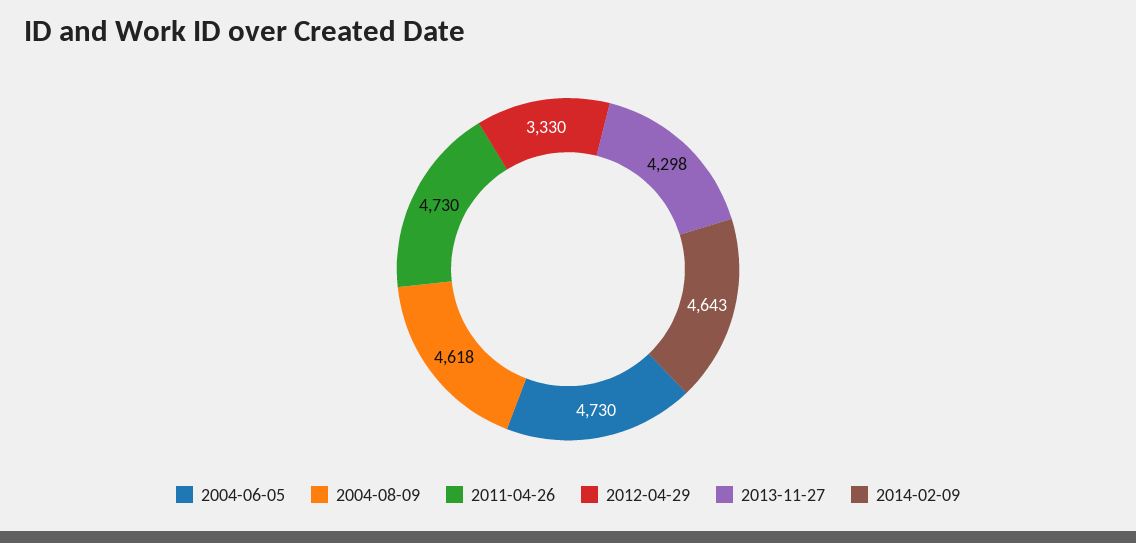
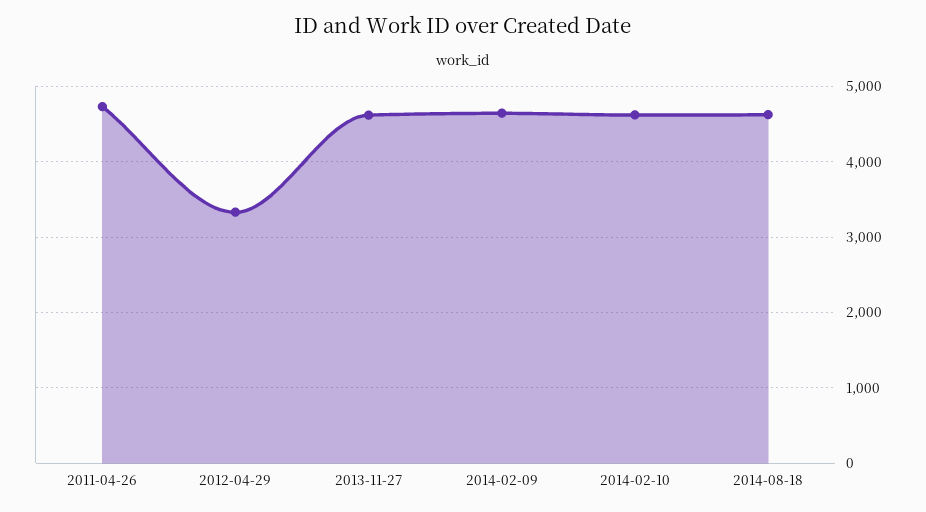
2004-06-05: 4730 -> none
2004-08-09: 4618 -> none
2013-11-27: 4298 -> 4600
2014-02-10: none -> 4600
2014-08-18: none -> 4600

